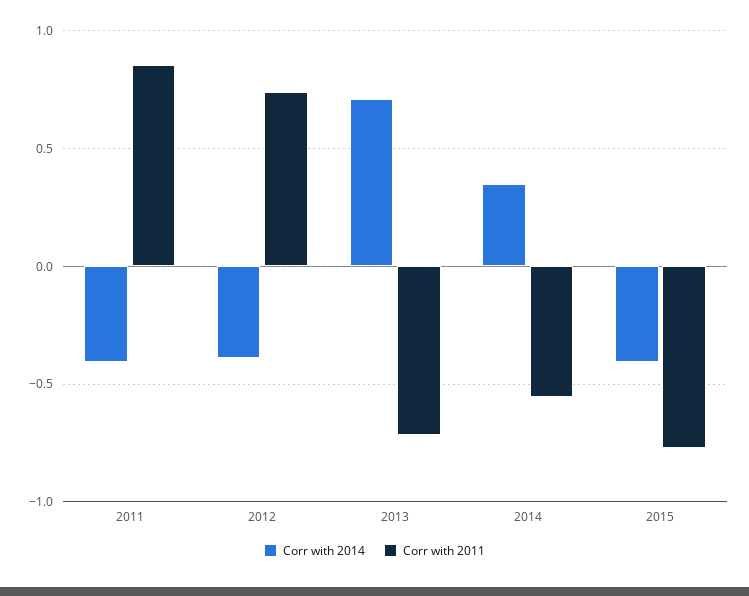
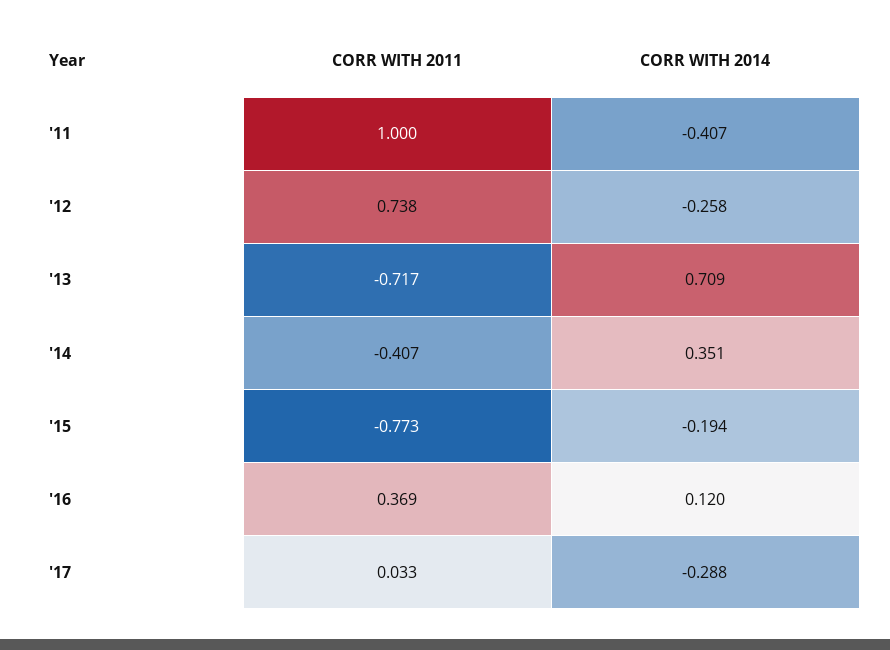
Corr with 2011, 2011: 0.85 -> 1
Corr with 2014, 2012: -0.4 -> -0.258
Corr with 2011, 2014: -0.55 -> -0.407
Corr with 2014, 2015: -0.4 -> -0.194
Corr with 2011, '16: none -> 0.369
Corr with 2014, '16: none -> 0.12
Corr with 2011, '17: none -> 0.033
Corr with 2014, '17: none -> -0.288

